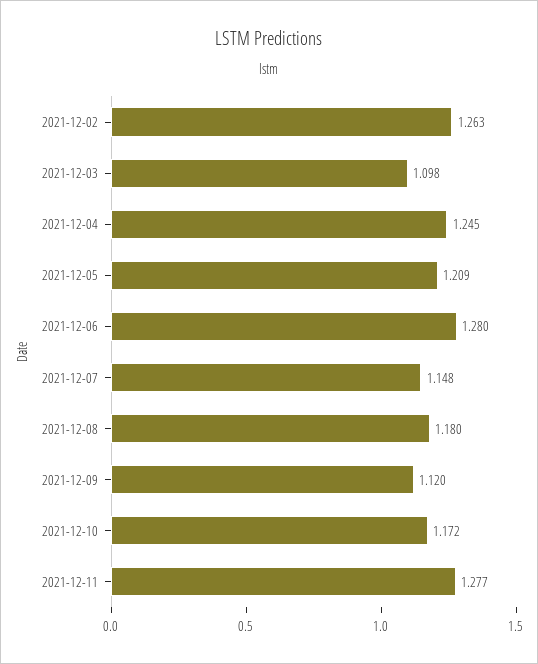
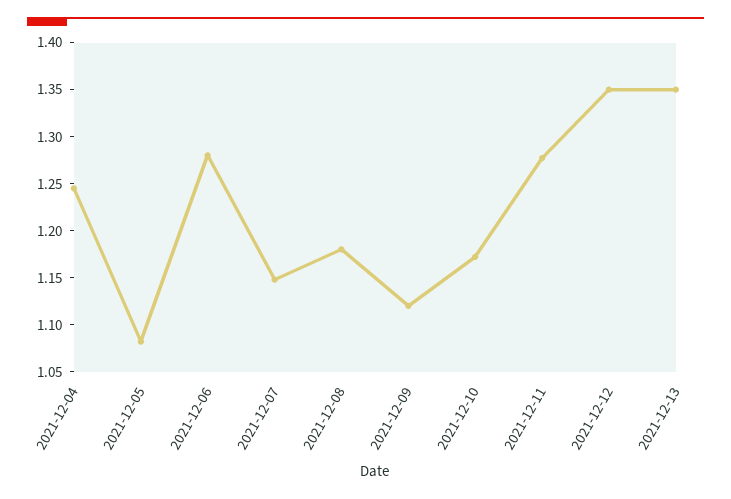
2021-12-02: 1.263 -> none
2021-12-03: 1.098 -> none
2021-12-05: 1.209 -> 1.08
2021-12-12: none -> 1.35
2021-12-13: none -> 1.35

